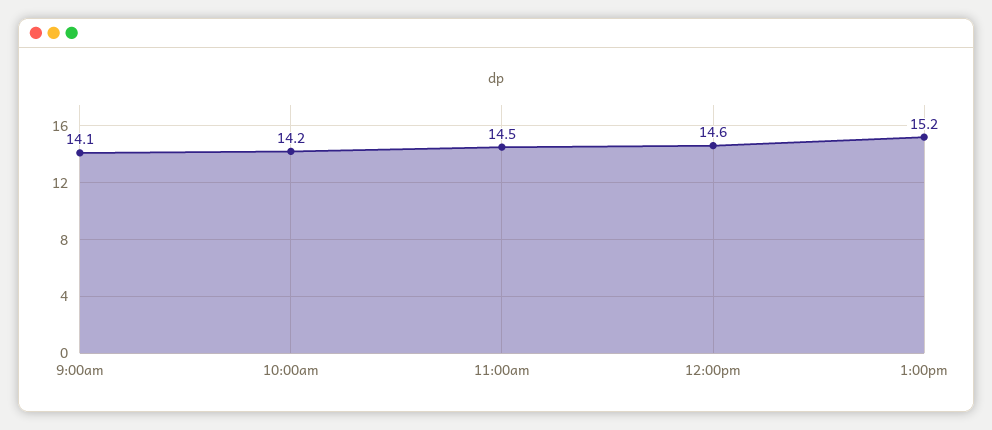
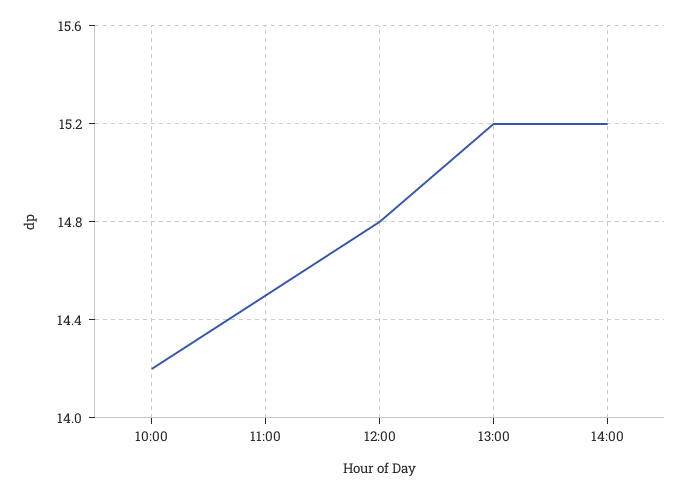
9:00am: 14.1 -> none
12:00pm: 14.6 -> 14.8
14:00: none -> 15.2

